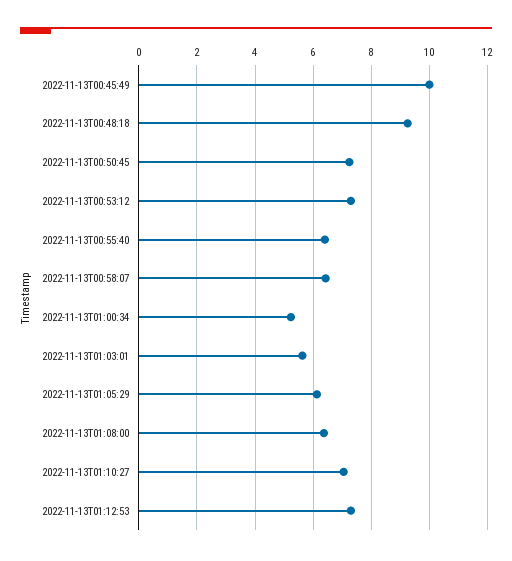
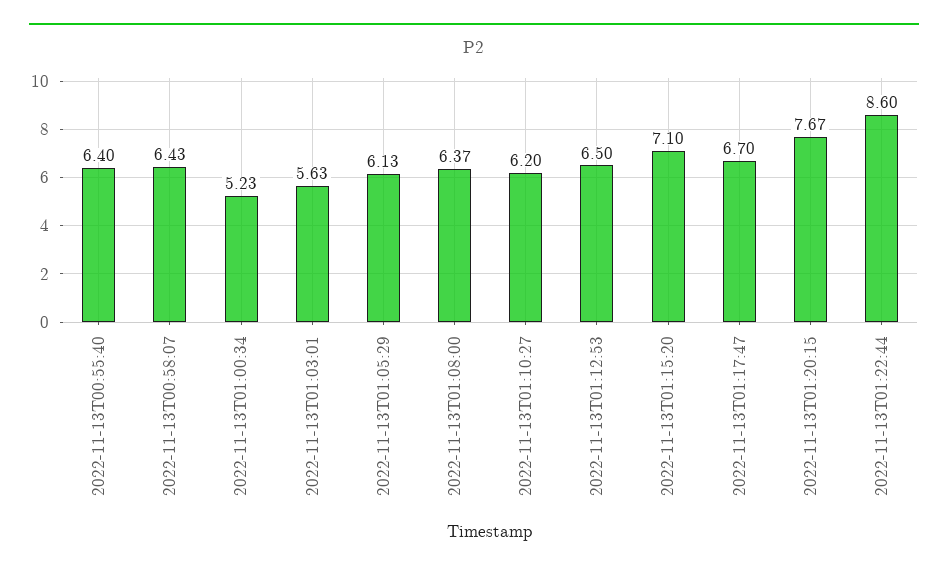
2022-11-13T00:45:49: 10 -> none
2022-11-13T00:48:18: 9.25 -> none
2022-11-13T00:50:45: 7.25 -> none
2022-11-13T00:53:12: 7.25 -> none
2022-11-13T01:10:27: 7 -> 6.2
2022-11-13T01:12:53: 7.25 -> 6.5
2022-11-13T01:15:20: none -> 7.1
2022-11-13T01:17:47: none -> 6.7
2022-11-13T01:20:15: none -> 7.67
2022-11-13T01:22:44: none -> 8.6

